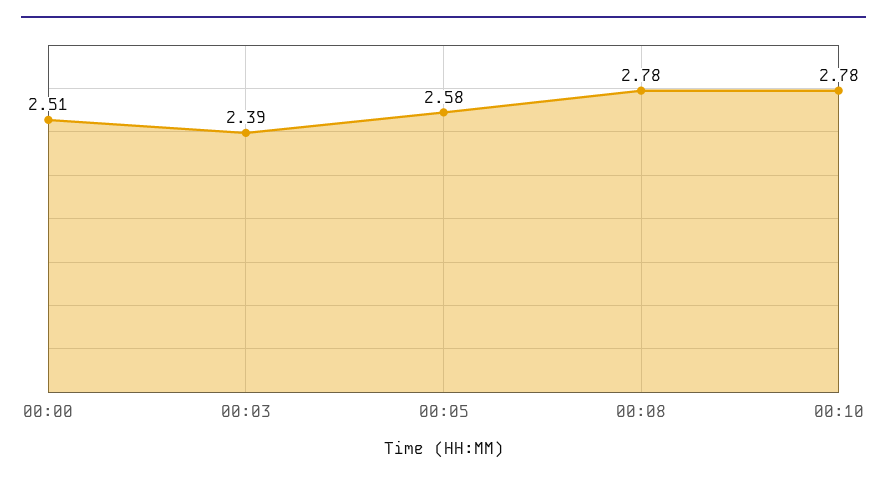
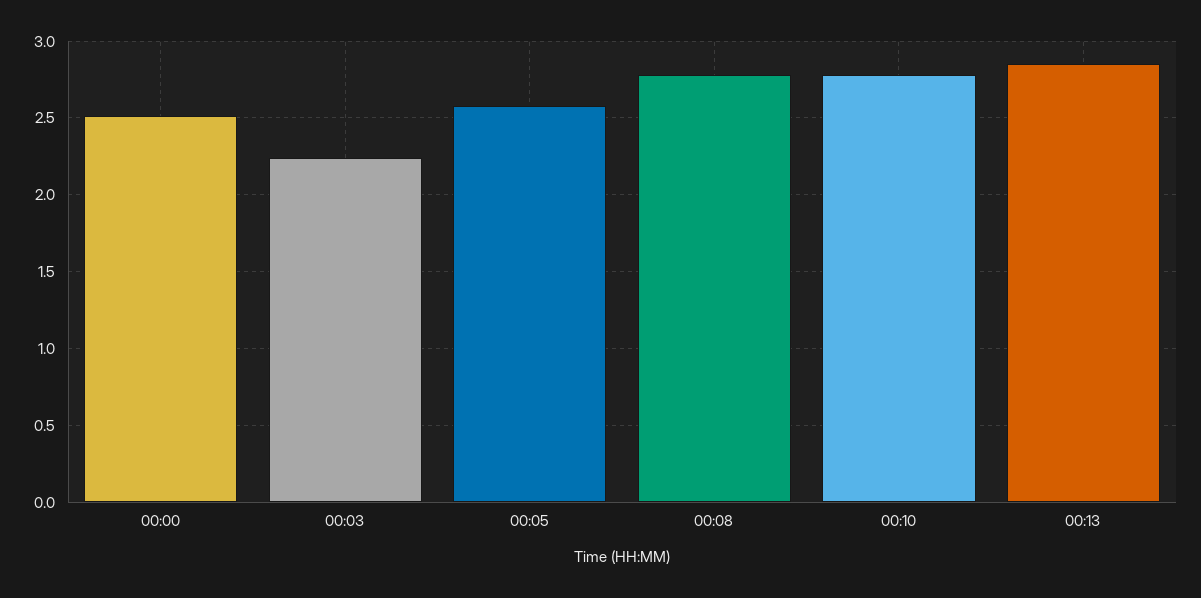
00:03: 2.39 -> 2.25
00:13: none -> 2.85

